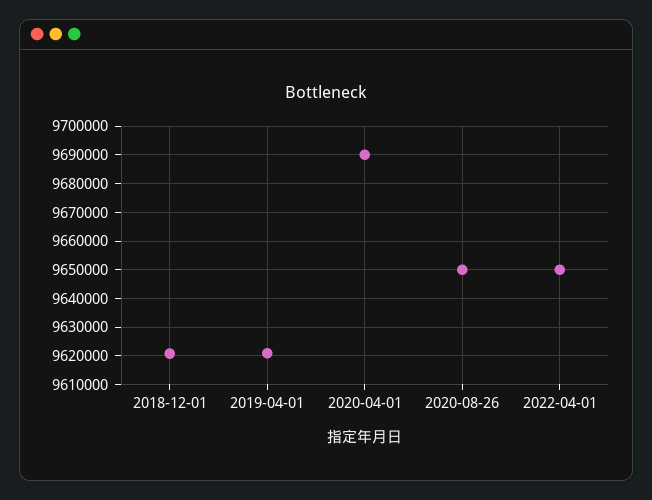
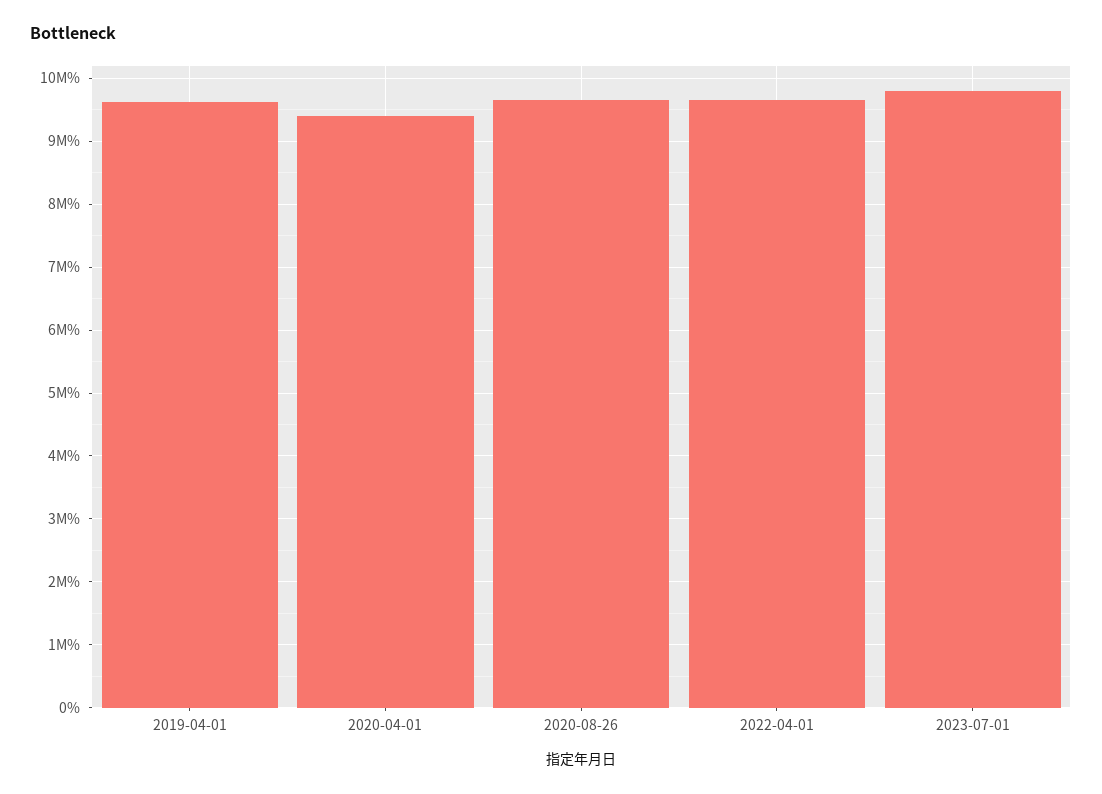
2018-12-01: 9620000 -> none
2020-04-01: 9690000 -> 9400000
2023-07-01: none -> 9800000

